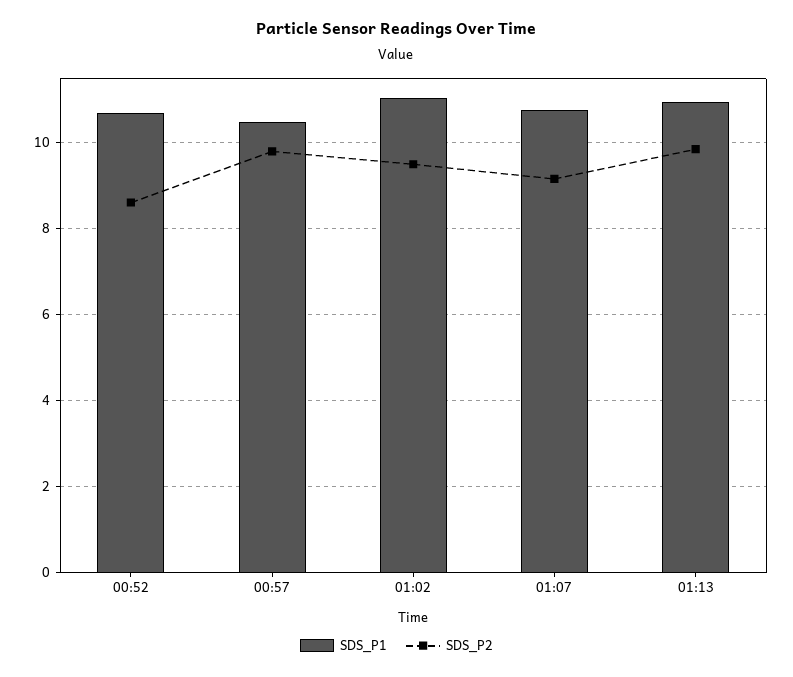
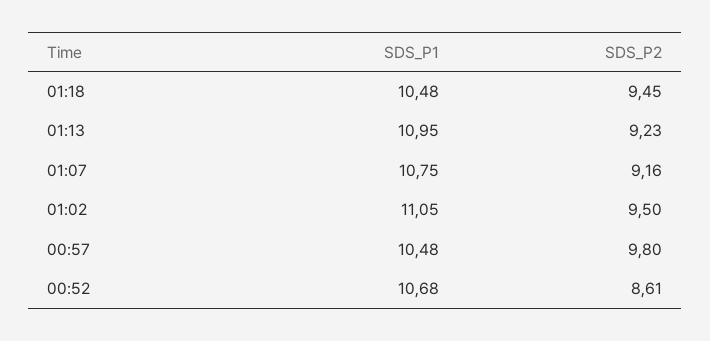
SDS_P2, 01:13: 9.8 -> 9.23
SDS_P1, 01:18: none -> 10.48
SDS_P2, 01:18: none -> 9.45

